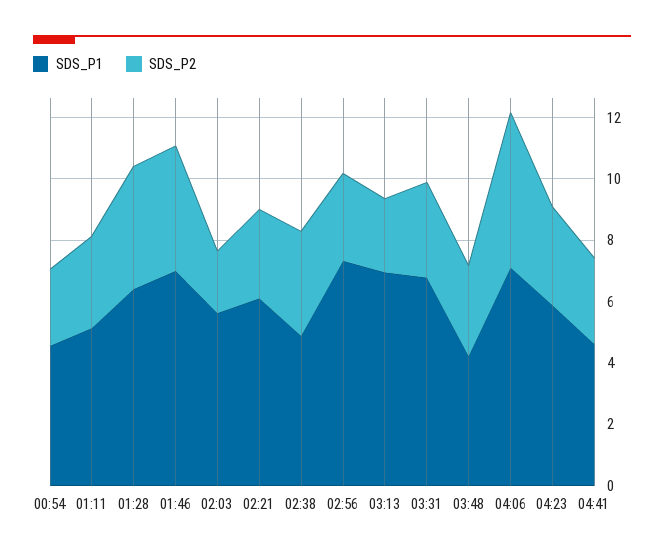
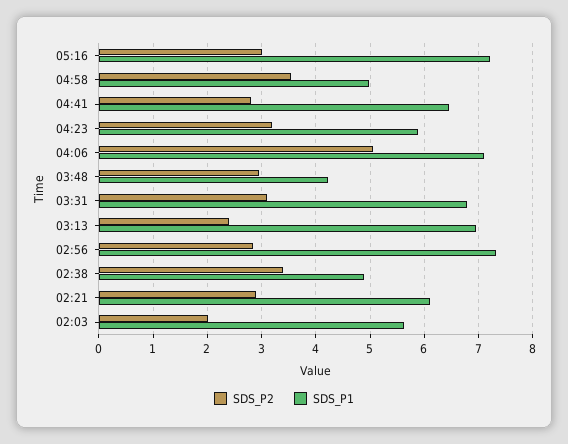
SDS_P1, 00:54: 4.5 -> none
SDS_P2, 00:54: 2.5 -> none
SDS_P1, 01:11: 5 -> none
SDS_P2, 01:11: 3 -> none
SDS_P1, 01:28: 6.5 -> none
SDS_P2, 01:28: 4 -> none
SDS_P1, 01:46: 7 -> none
SDS_P2, 01:46: 4 -> none
SDS_P1, 04:41: 4.5 -> 6.4
SDS_P2, 05:16: none -> 3
SDS_P1, 05:16: none -> 7.2
SDS_P2, 04:58: none -> 3.6
SDS_P1, 04:58: none -> 5

